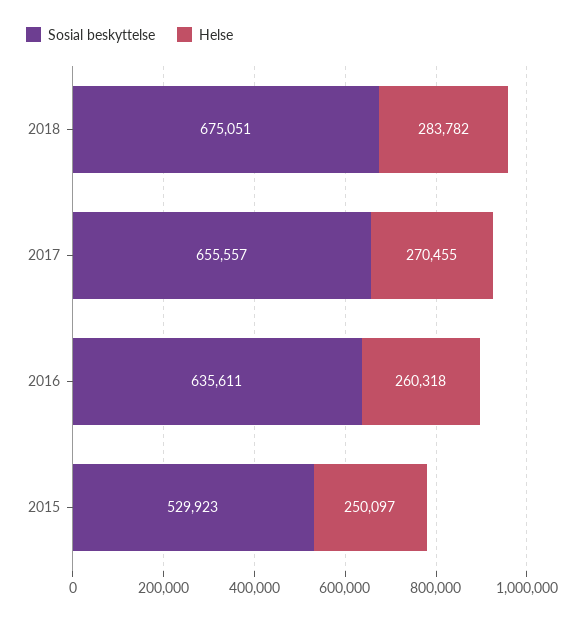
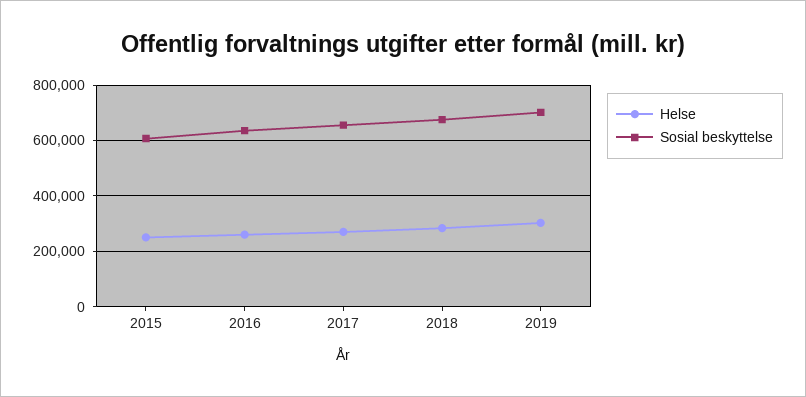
Sosial beskyttelse, 2015: 529923 -> 600000
Helse, 2019: none -> 300000
Sosial beskyttelse, 2019: none -> 700000

